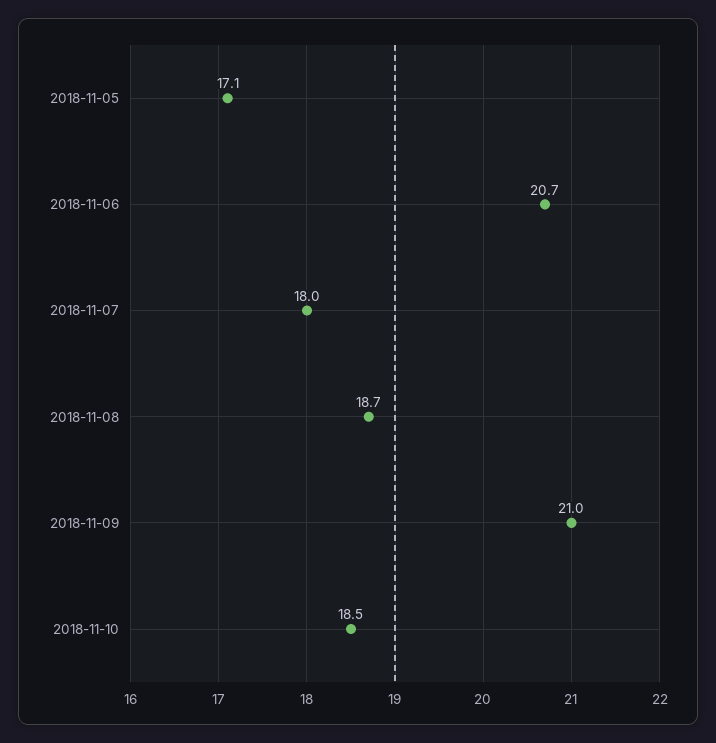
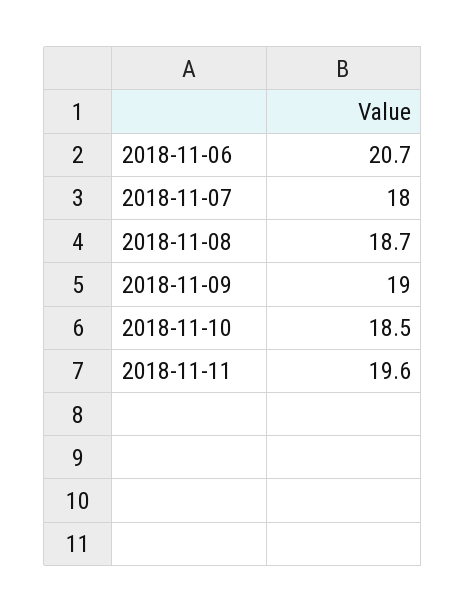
2018-11-05: 17.1 -> none
2018-11-09: 21 -> 19
2018-11-11: none -> 19.6

